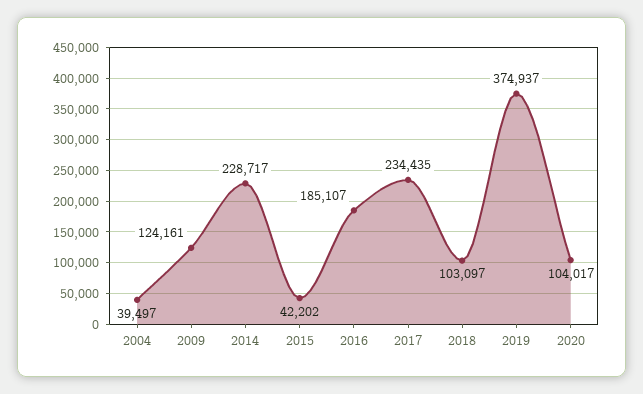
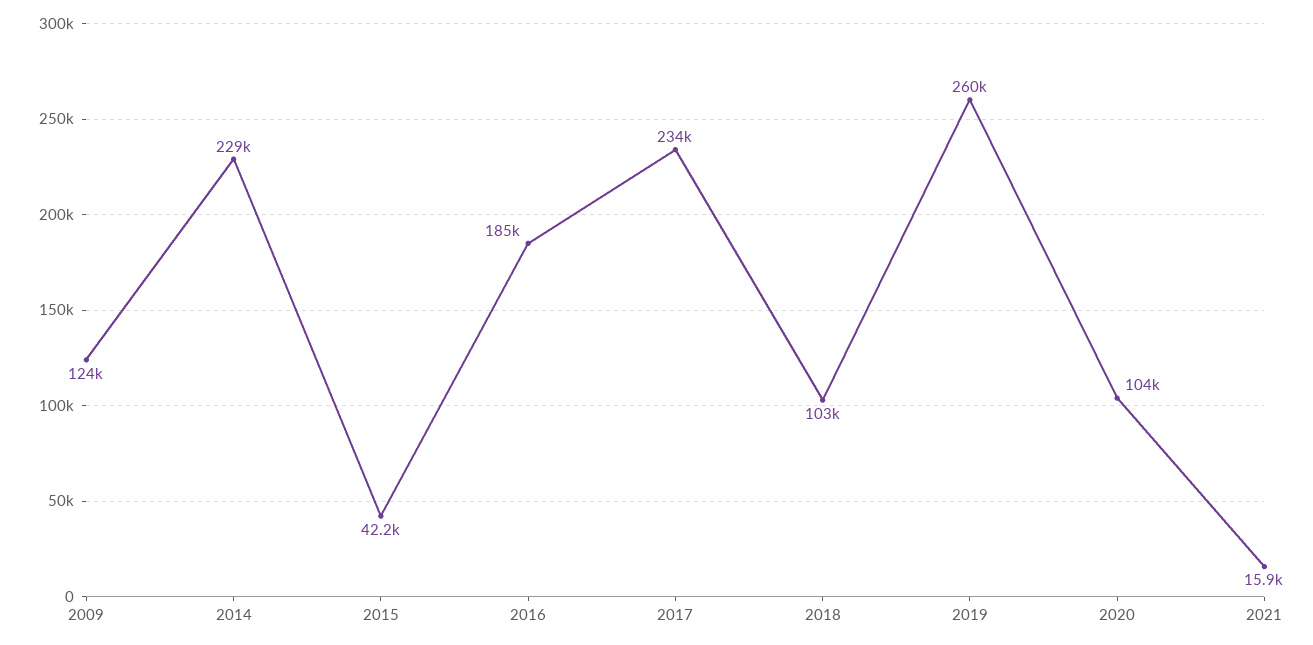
2004: 39497 -> none
2019: 374937 -> 260000
2021: none -> 15900

